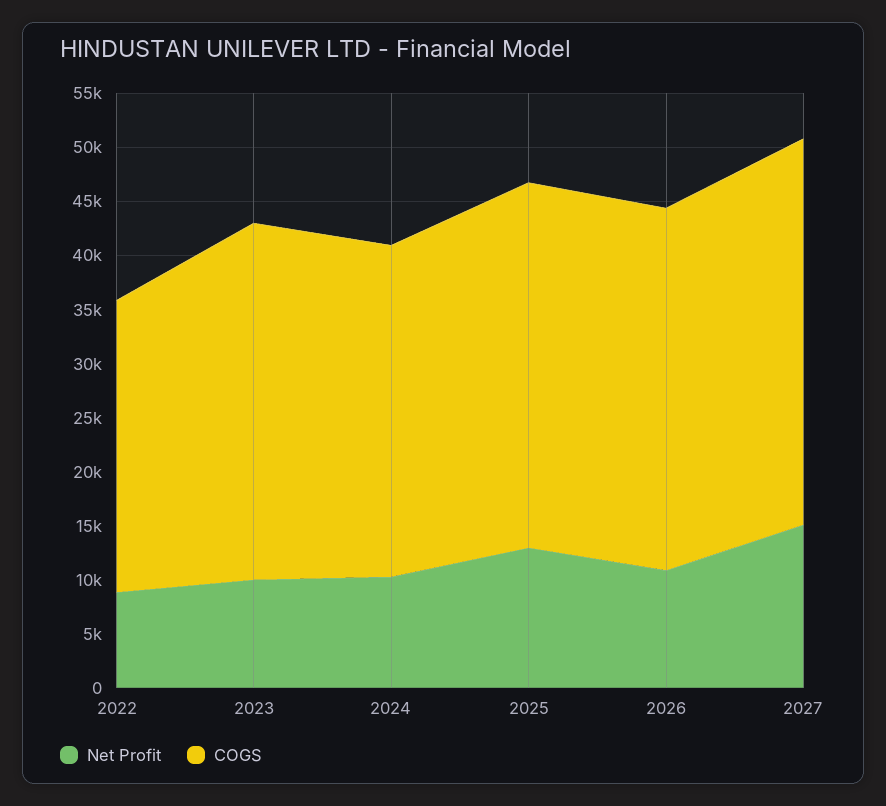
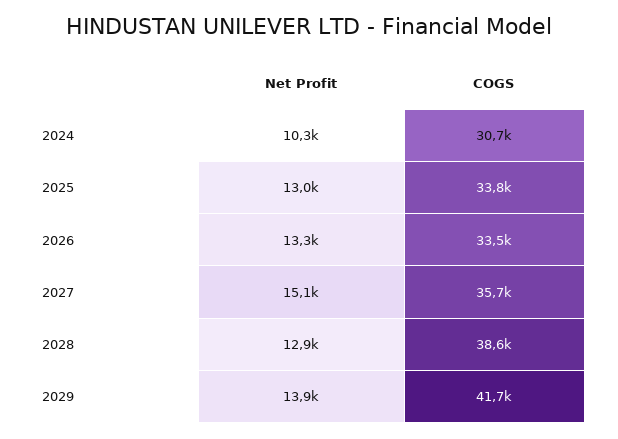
Net Profit, 2022: 9000 -> none
COGS, 2022: 27000 -> none
Net Profit, 2023: 10000 -> none
COGS, 2023: 33000 -> none
Net Profit, 2026: 11000 -> 13300
Net Profit, 2028: none -> 12900
COGS, 2028: none -> 38600
Net Profit, 2029: none -> 13900
COGS, 2029: none -> 41700

